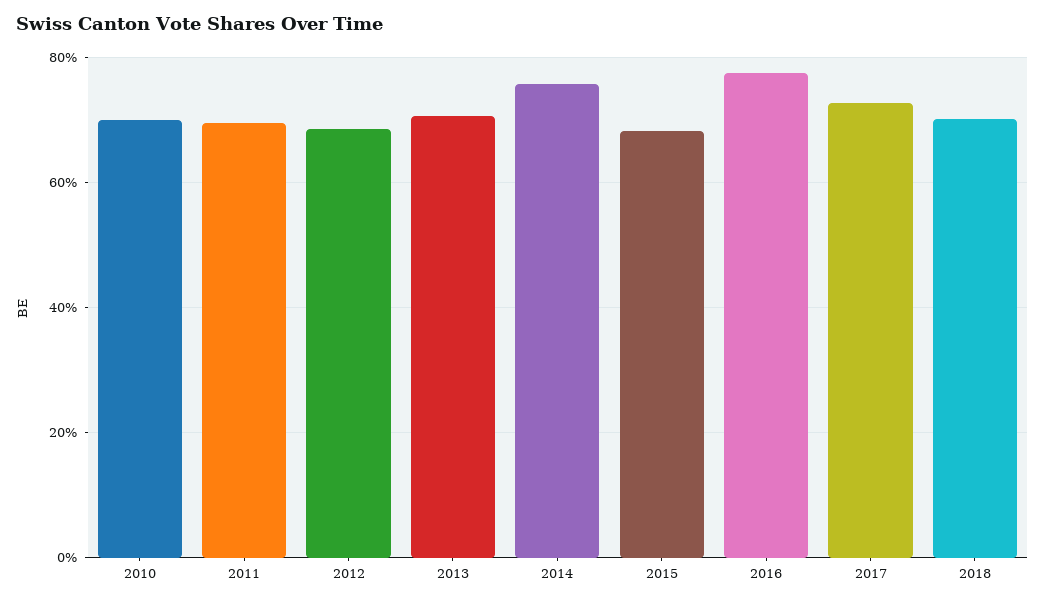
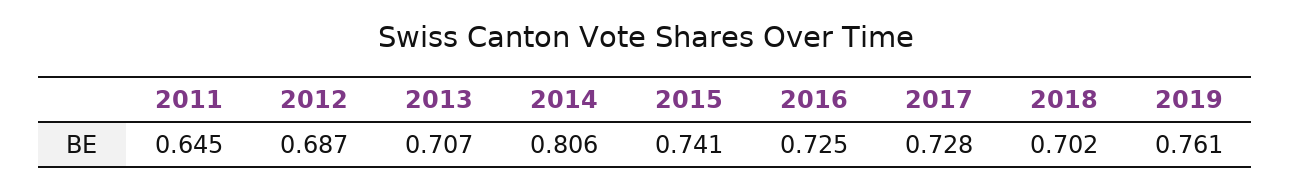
2010: 0.7 -> none
2011: 0.7 -> 0.645
2014: 0.76 -> 0.806
2015: 0.68 -> 0.741
2016: 0.78 -> 0.725
2019: none -> 0.761

